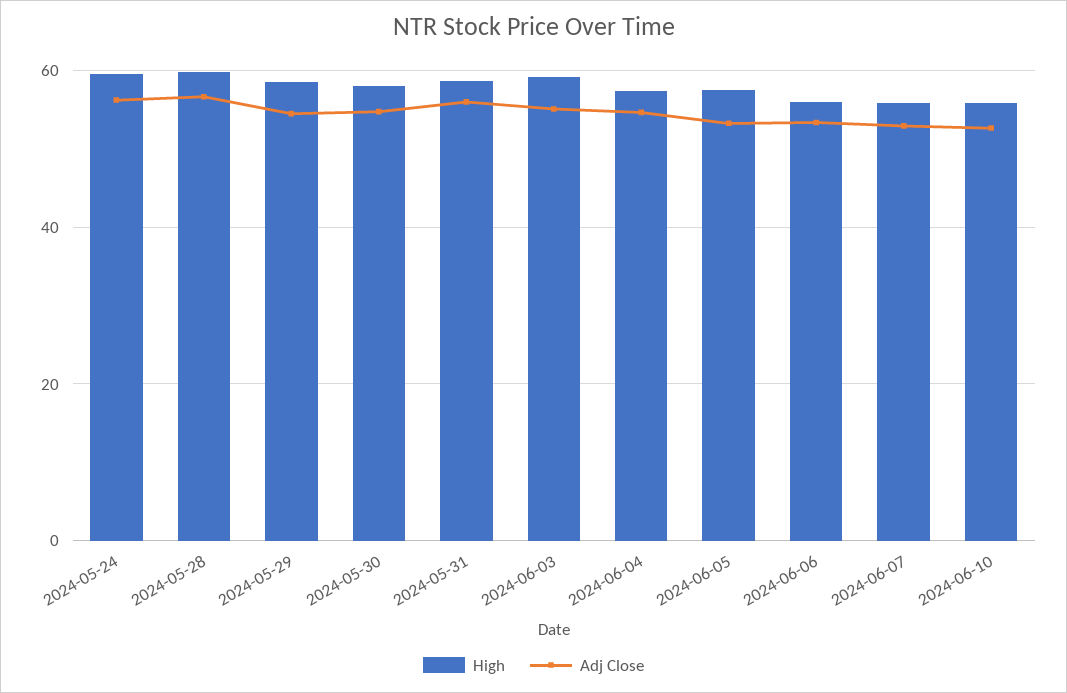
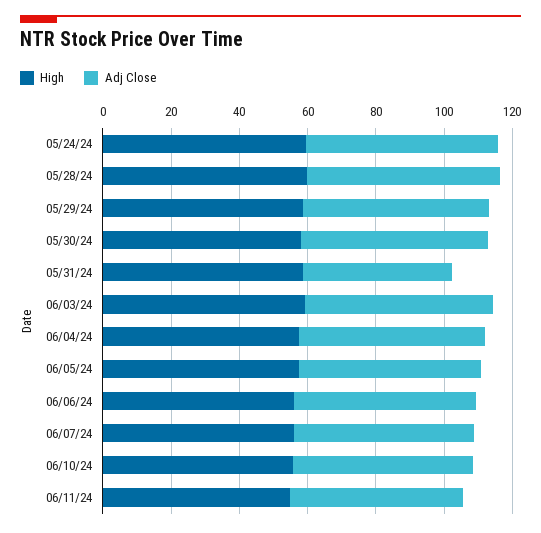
Adj Close, 2024-05-31: 56 -> 45
High, 06/11/24: none -> 55
Adj Close, 06/11/24: none -> 50

